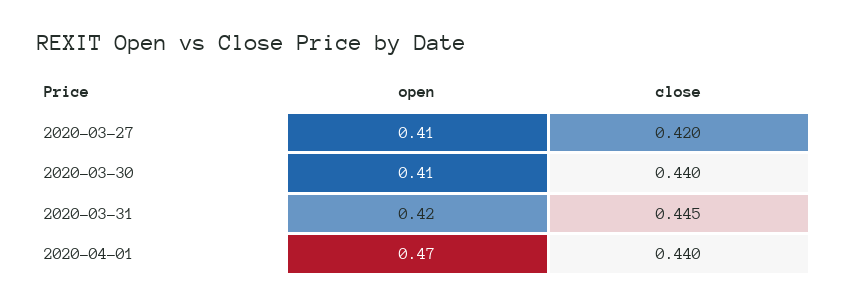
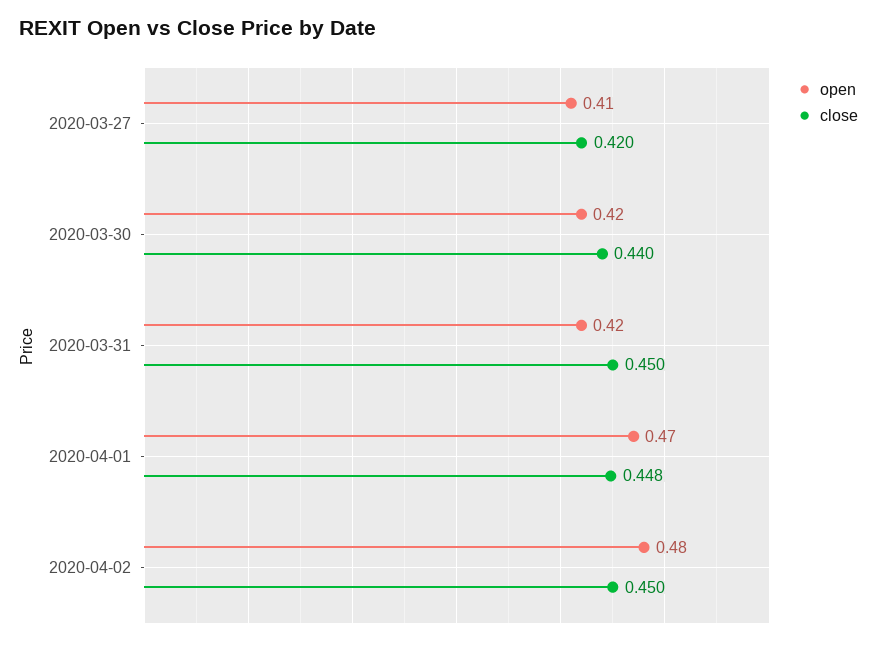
open, 2020-03-30: 0.41 -> 0.42
close, 2020-03-31: 0.445 -> 0.45
close, 2020-04-01: 0.44 -> 0.448
open, 2020-04-02: none -> 0.48
close, 2020-04-02: none -> 0.45

